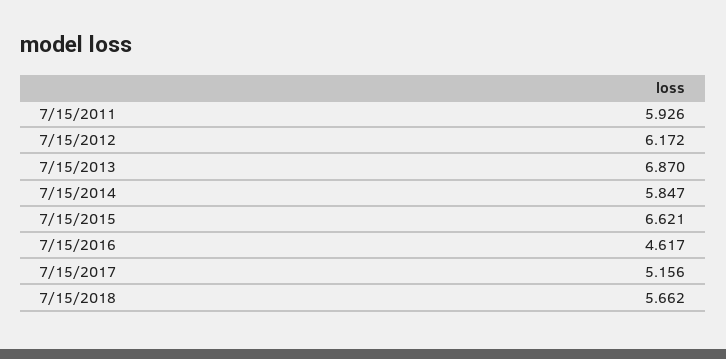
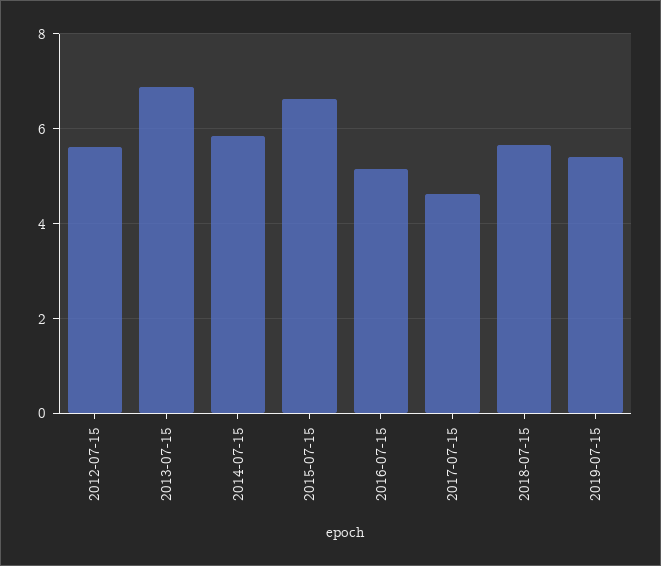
7/15/2011: 5.926 -> none
7/15/2012: 6.172 -> 5.6
7/15/2016: 4.617 -> 5.2
7/15/2017: 5.156 -> 4.6
2019-07-15: none -> 5.4

